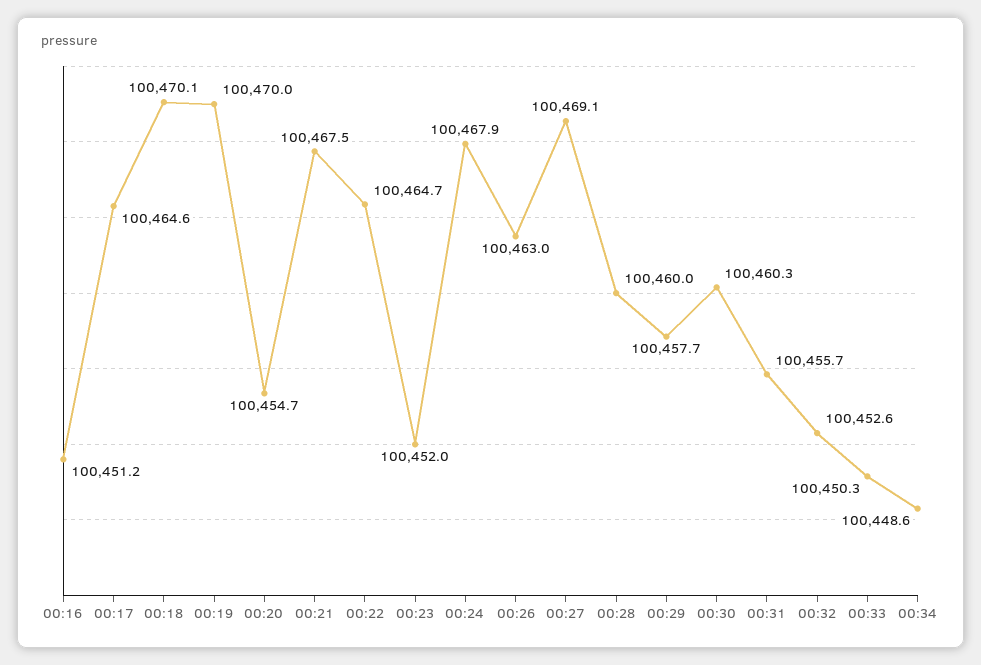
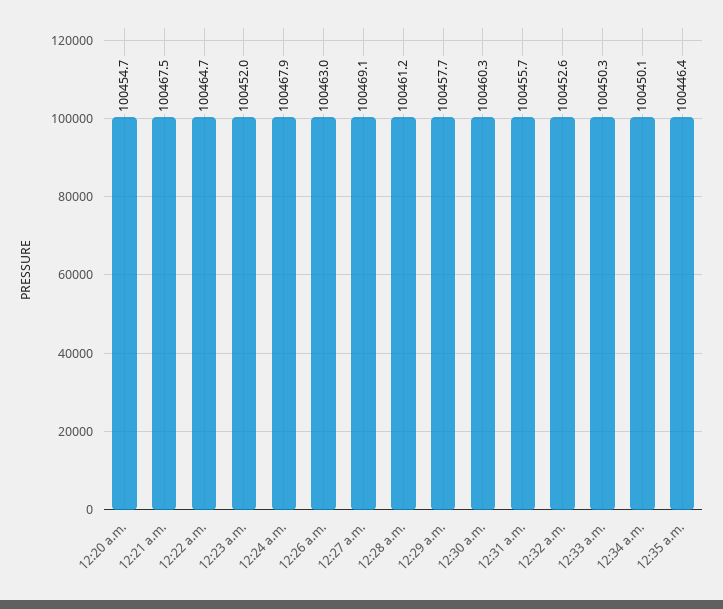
00:16: 100451.2 -> none
00:17: 100464.6 -> none
00:18: 100470.1 -> none
00:19: 100470 -> none
00:28: 100460 -> 100461.2
00:34: 100448.6 -> 100450.1
12:35 a.m.: none -> 100446.4

